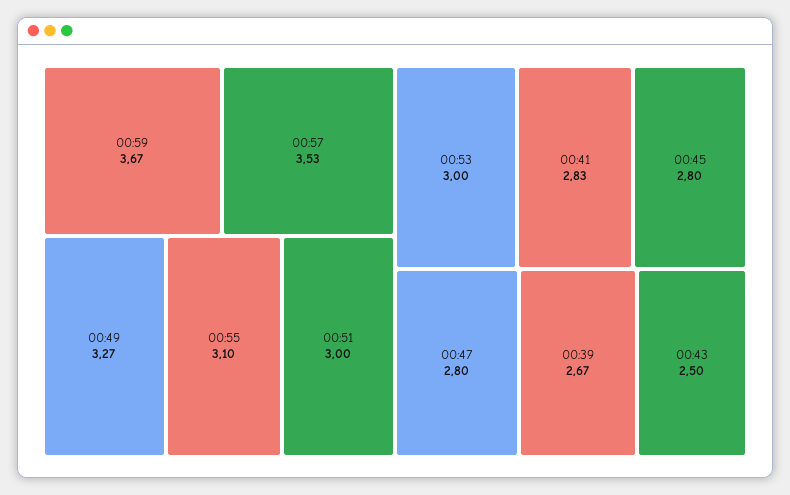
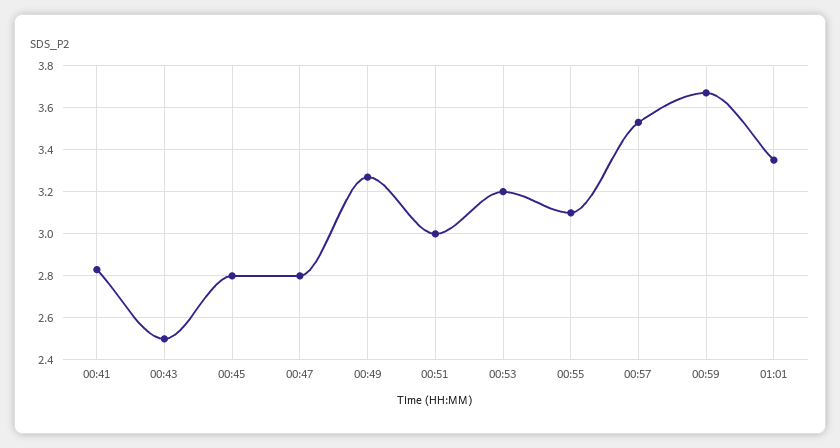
00:53: 3 -> 3.2
00:39: 2.67 -> none
01:01: none -> 3.35

